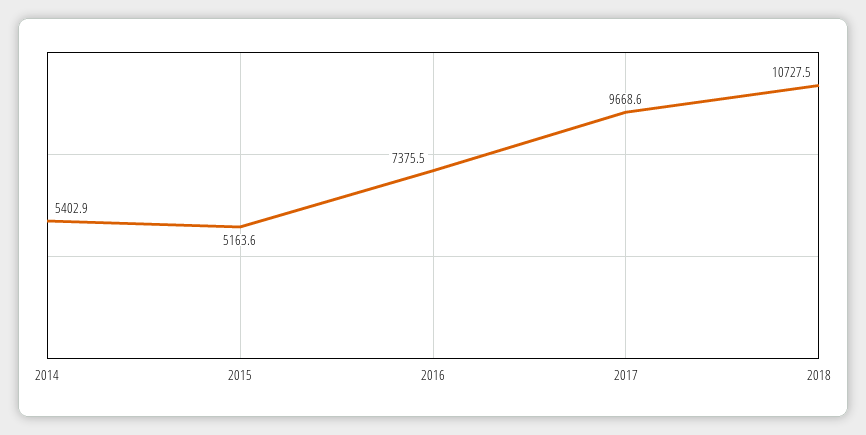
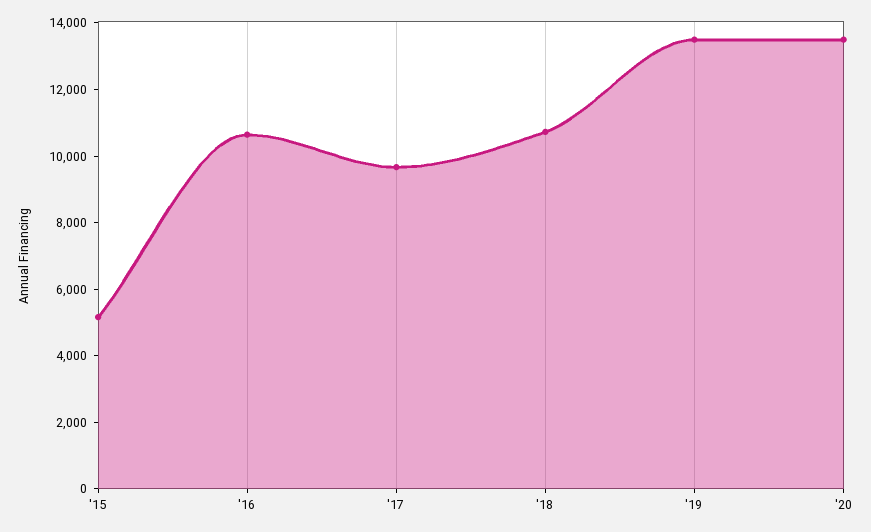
2014: 5402.9 -> none
2016: 7375.5 -> 10500
'19: none -> 13500
'20: none -> 13500

